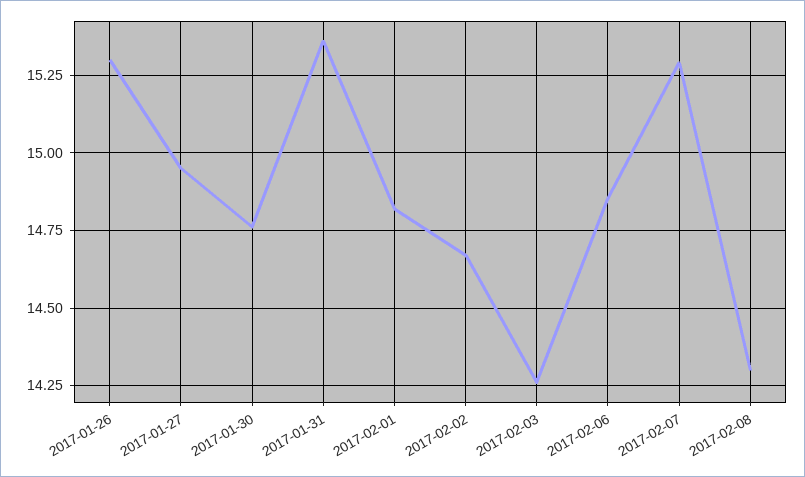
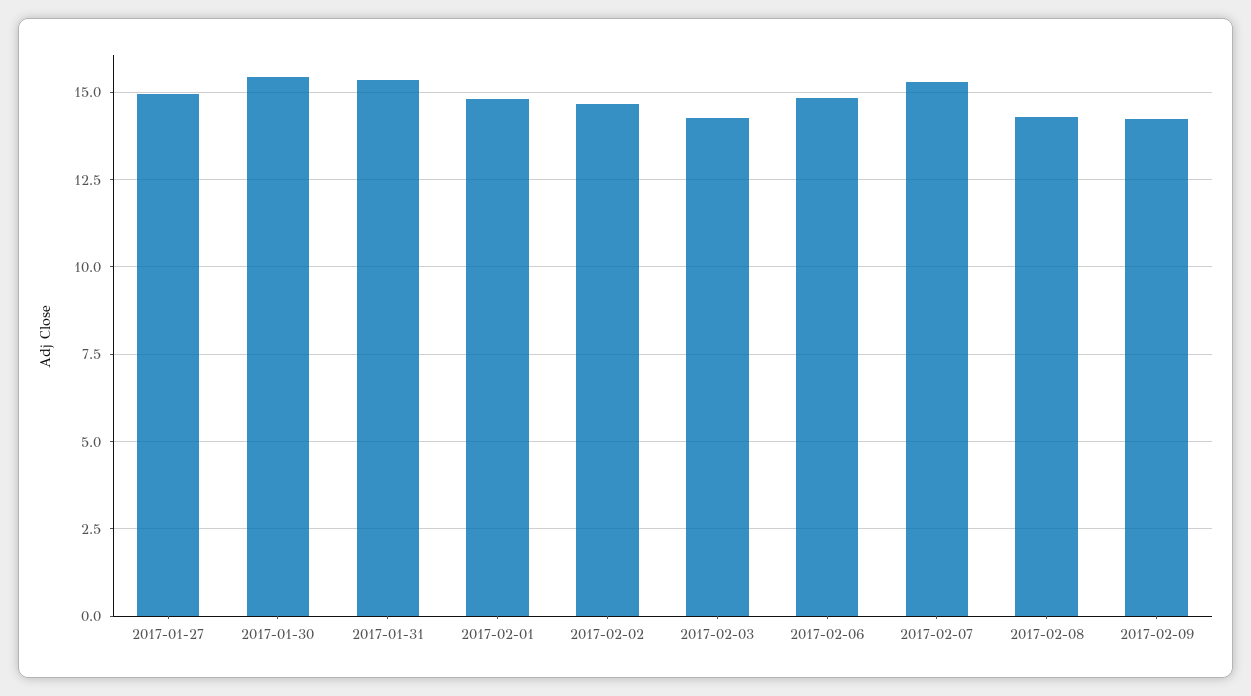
2017-01-26: 15.3 -> none
2017-01-30: 14.75 -> 15.5
2017-02-09: none -> 14.25

